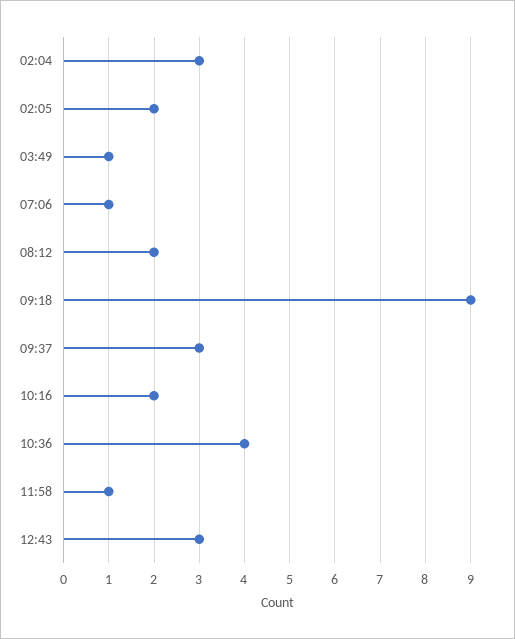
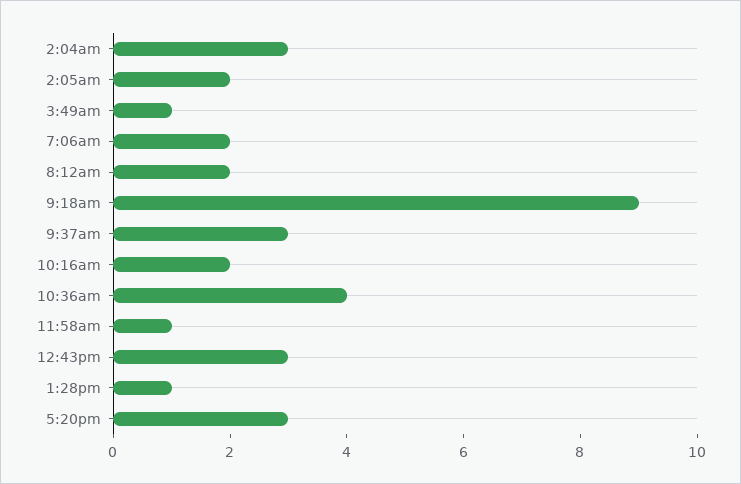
07:06: 1 -> 2
1:28pm: none -> 1
5:20pm: none -> 3

